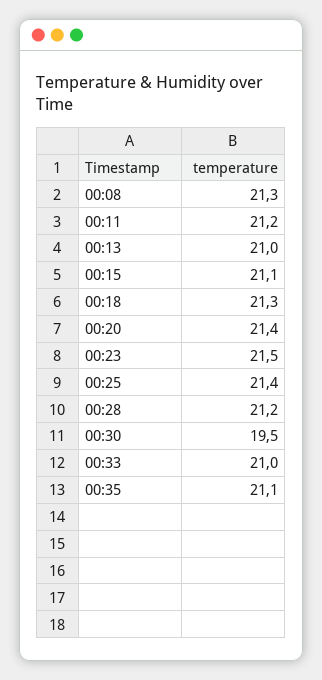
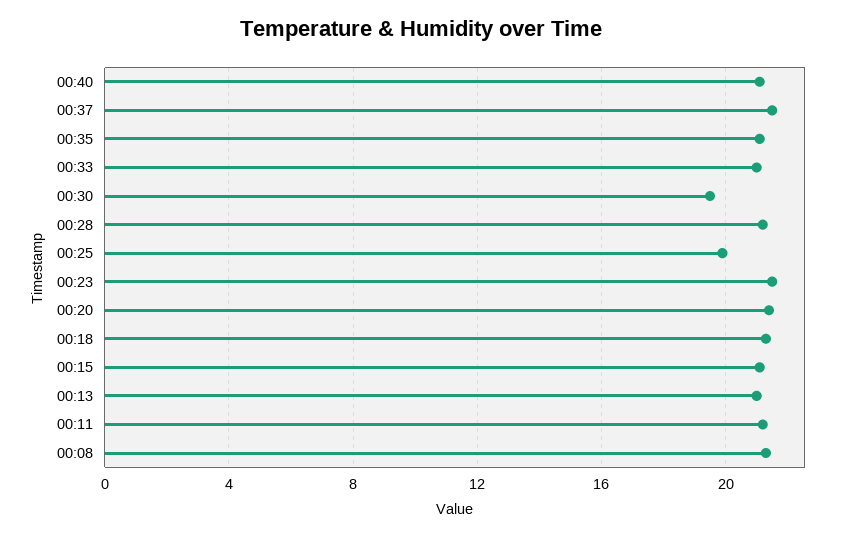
00:25: 21.4 -> 20
00:40: none -> 21
00:37: none -> 21.5

